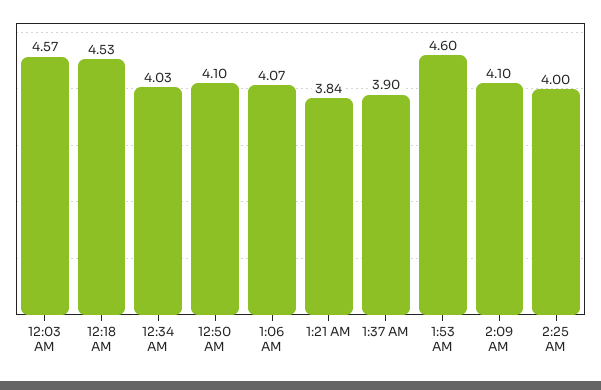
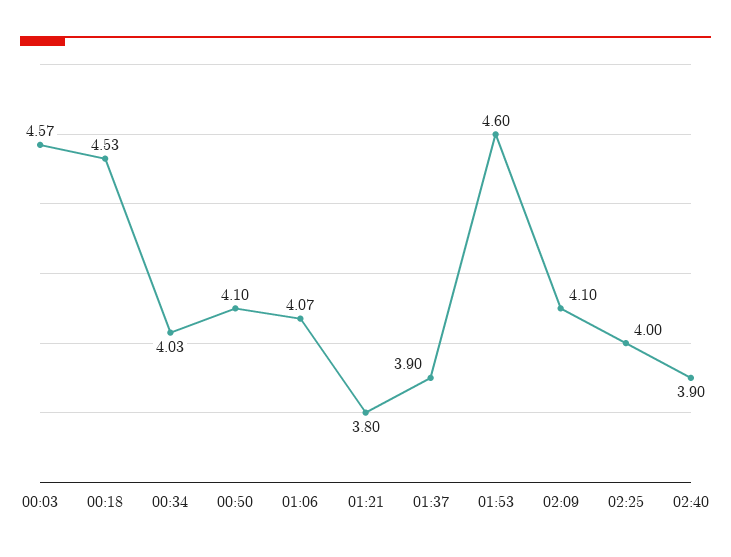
1:21 AM: 3.84 -> 3.8
02:40: none -> 3.9

